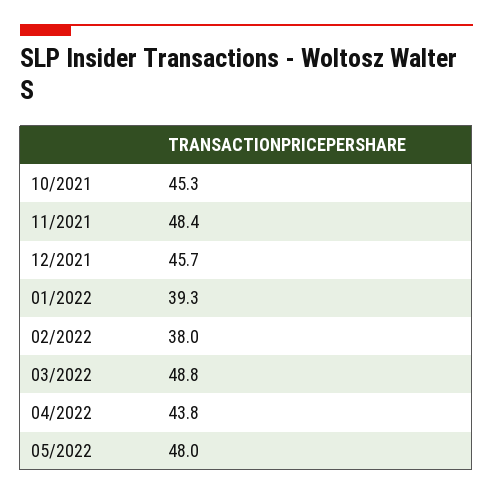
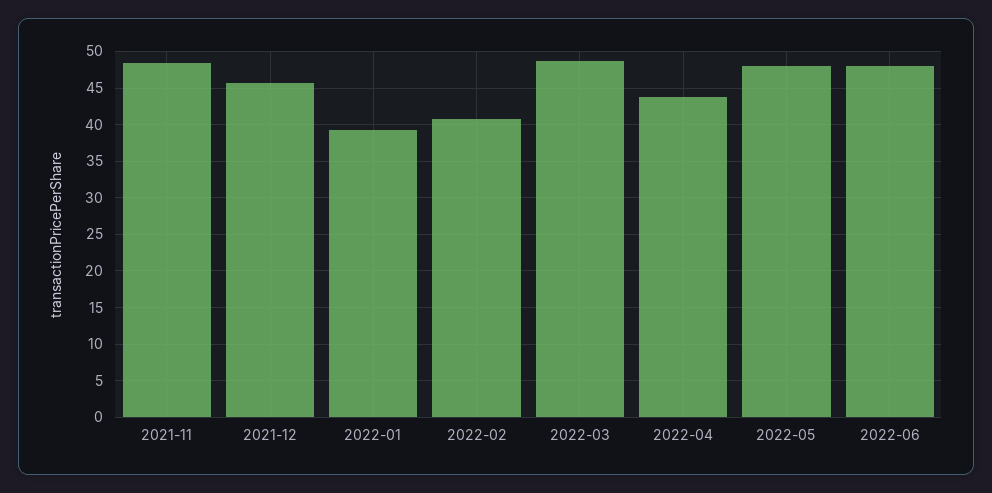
10/2021: 45.3 -> none
02/2022: 38 -> 41
2022-06: none -> 48

